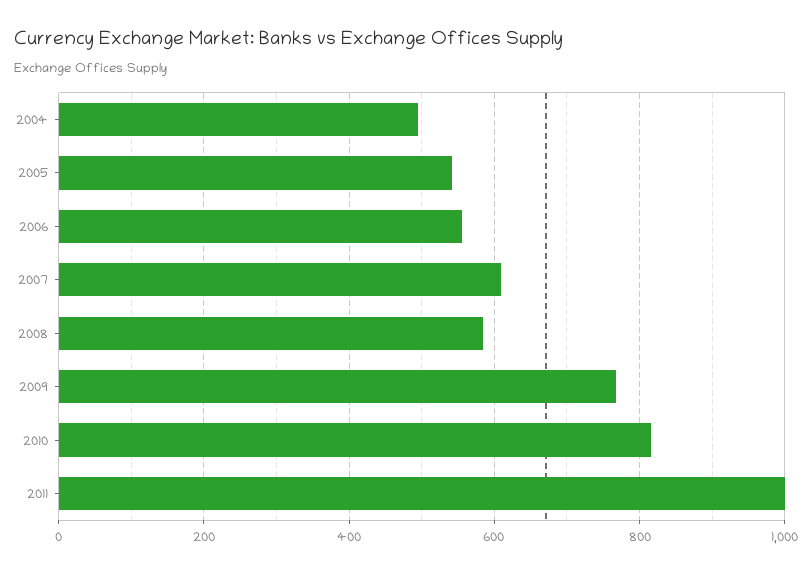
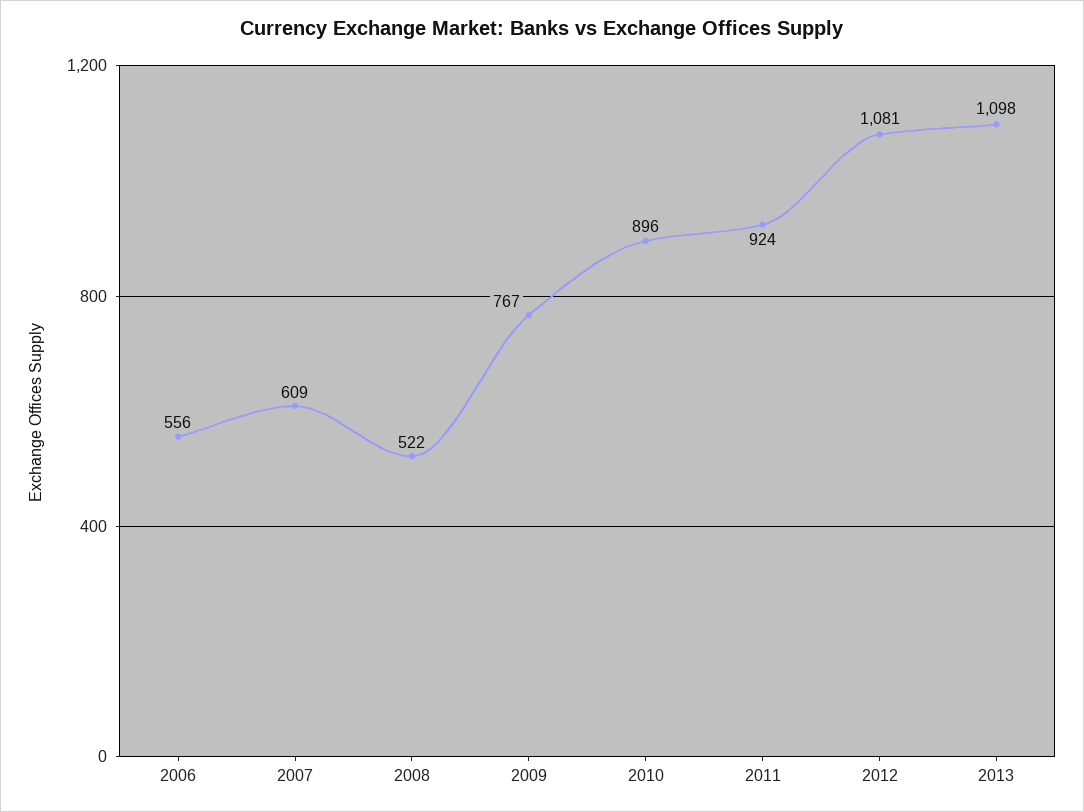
2004: 500 -> none
2005: 540 -> none
2008: 580 -> 522
2010: 820 -> 896
2011: 1000 -> 924
2012: none -> 1081
2013: none -> 1098

